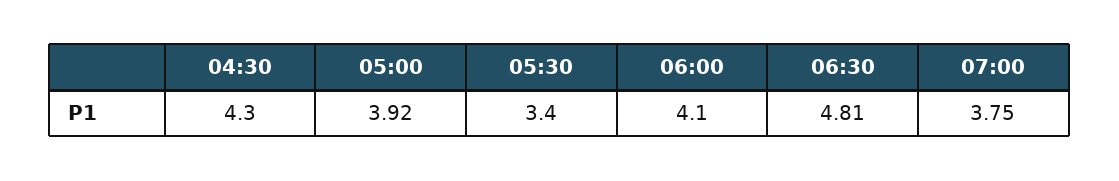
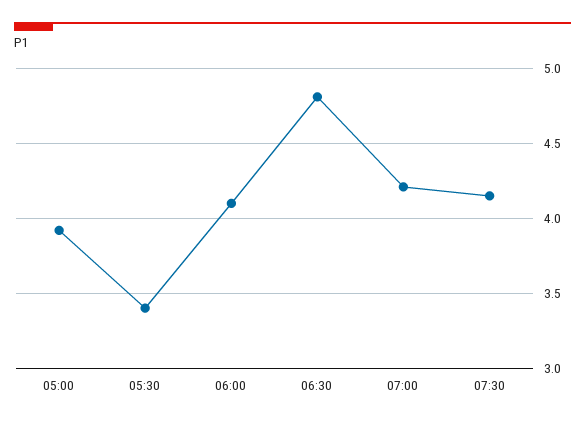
04:30: 4.3 -> none
07:00: 3.75 -> 4.2
07:30: none -> 4.15

